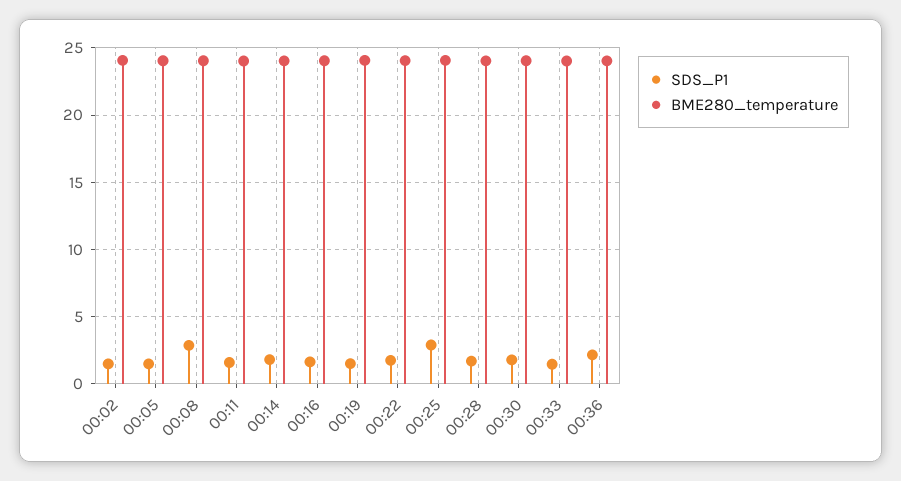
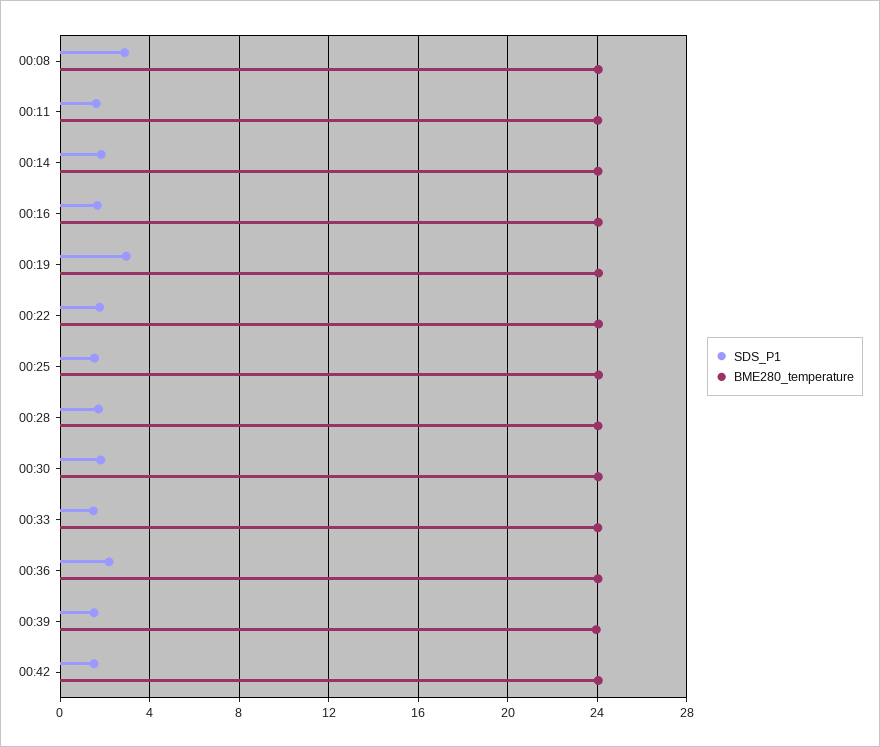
SDS_P1, 00:02: 1.5 -> none
BME280_temperature, 00:02: 24 -> none
SDS_P1, 00:05: 1.5 -> none
BME280_temperature, 00:05: 24 -> none
SDS_P1, 00:19: 1.5 -> 3
SDS_P1, 00:25: 3 -> 1.5
SDS_P1, 00:39: none -> 1.5
BME280_temperature, 00:39: none -> 24
SDS_P1, 00:42: none -> 1.5
BME280_temperature, 00:42: none -> 24

